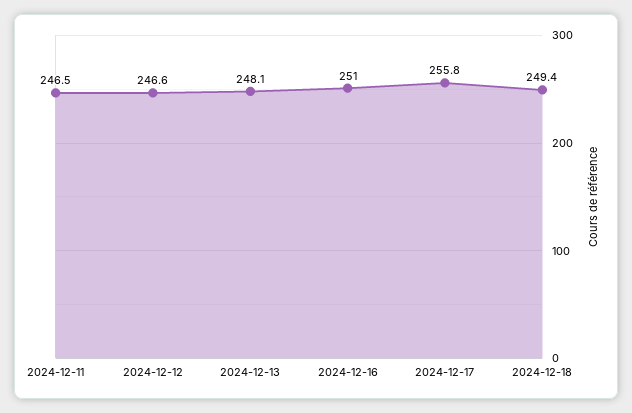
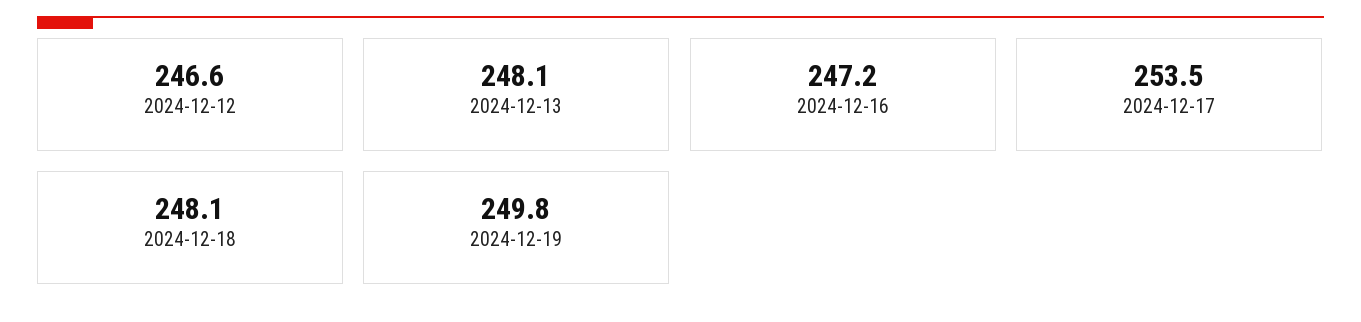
2024-12-11: 246.5 -> none
2024-12-16: 251 -> 247.2
2024-12-17: 255.8 -> 253.5
2024-12-18: 249.4 -> 248.1
2024-12-19: none -> 249.8

